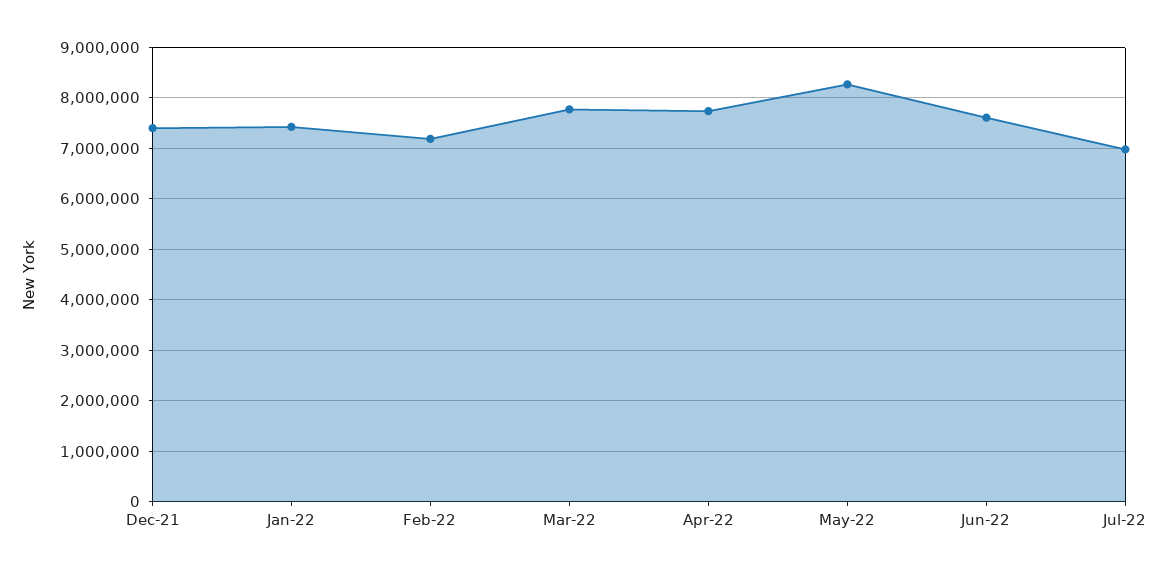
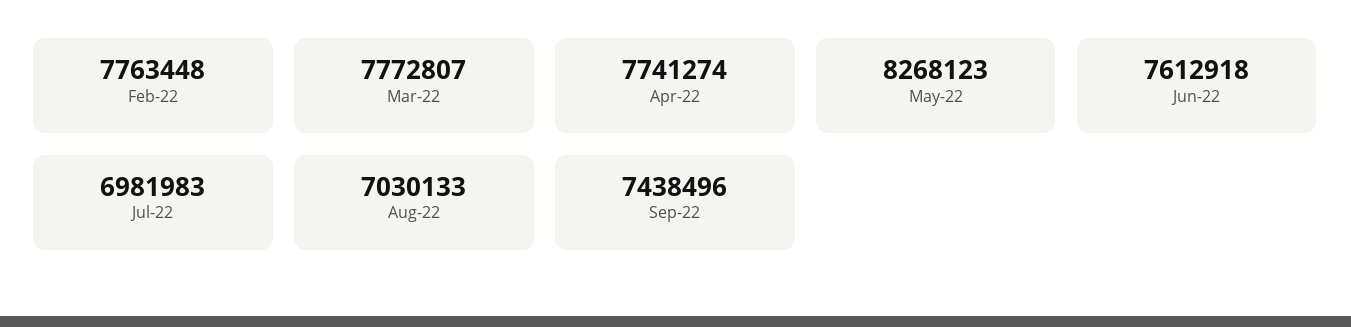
Dec-21: 7400000 -> none
Jan-22: 7400000 -> none
Feb-22: 7200000 -> 7763448
Aug-22: none -> 7030133
Sep-22: none -> 7438496

